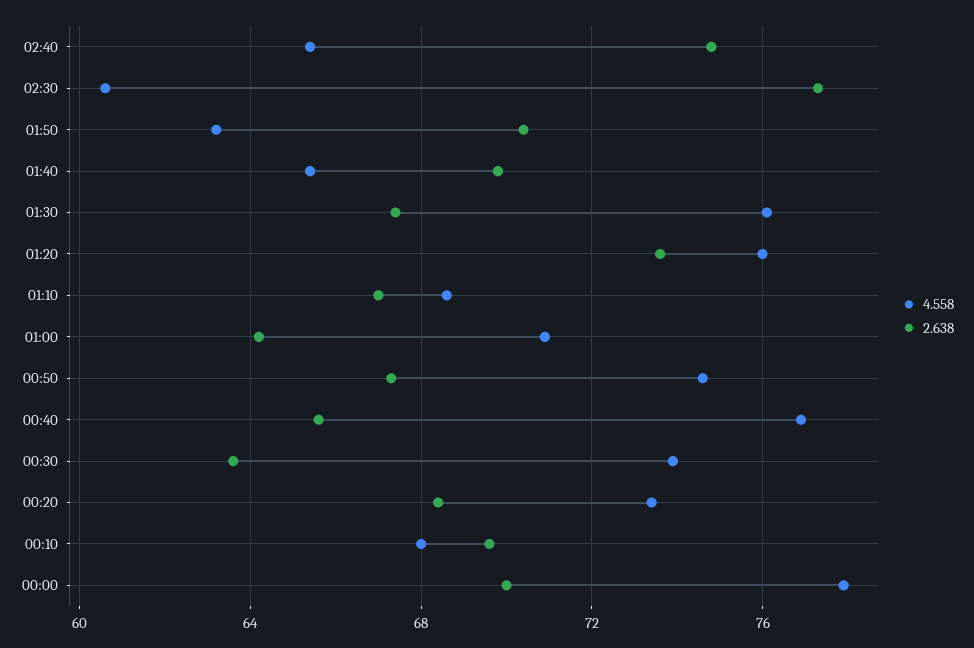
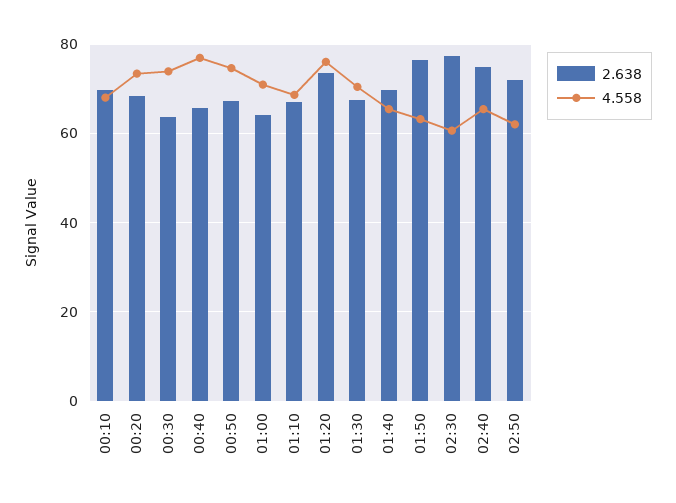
2.638, 01:50: 70.5 -> 76
4.558, 01:30: 76 -> 70
4.558, 00:00: 78 -> none
2.638, 00:00: 70 -> none
2.638, 02:50: none -> 72
4.558, 02:50: none -> 62

